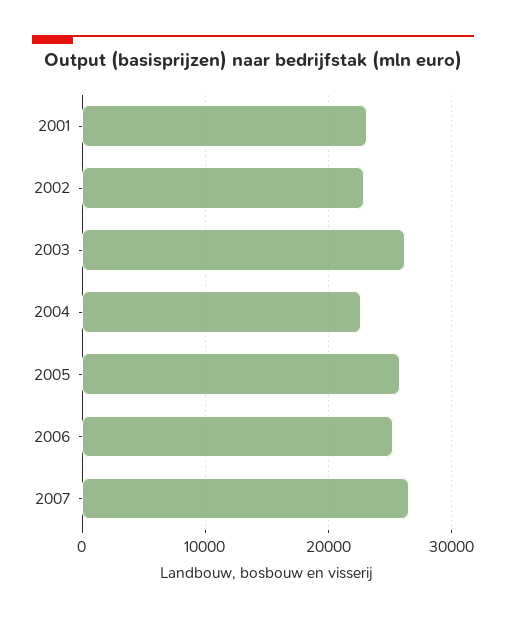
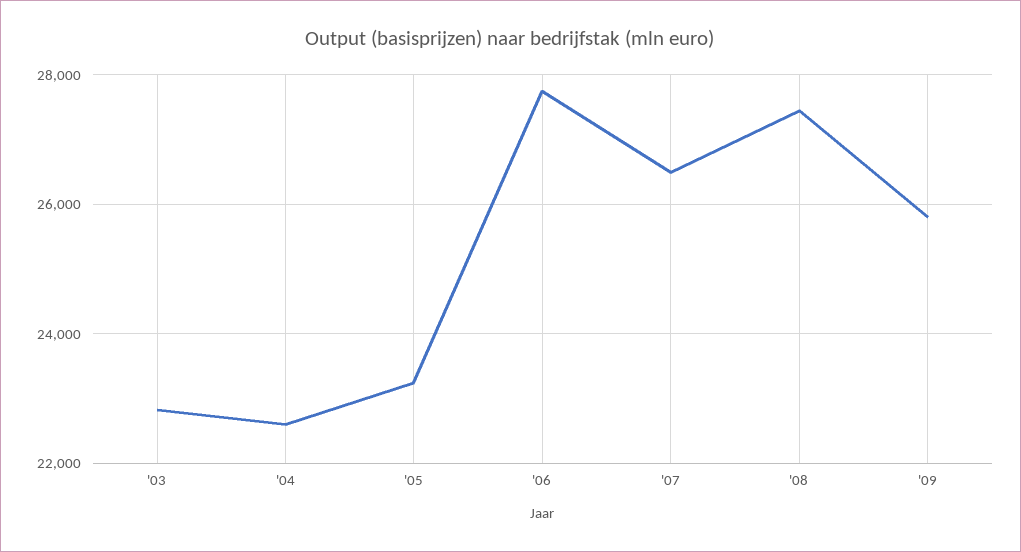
2001: 23000 -> none
2002: 23000 -> none
2003: 26000 -> 22800
2005: 26000 -> 23200
2006: 25000 -> 27800
'08: none -> 27400
'09: none -> 25800

